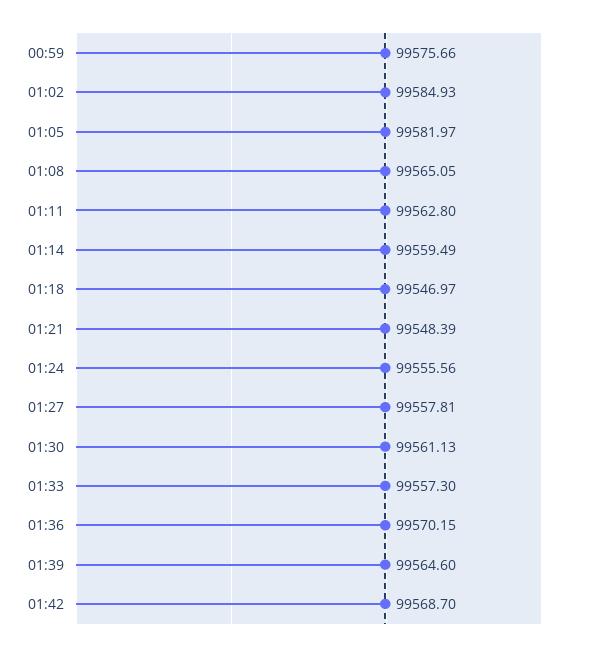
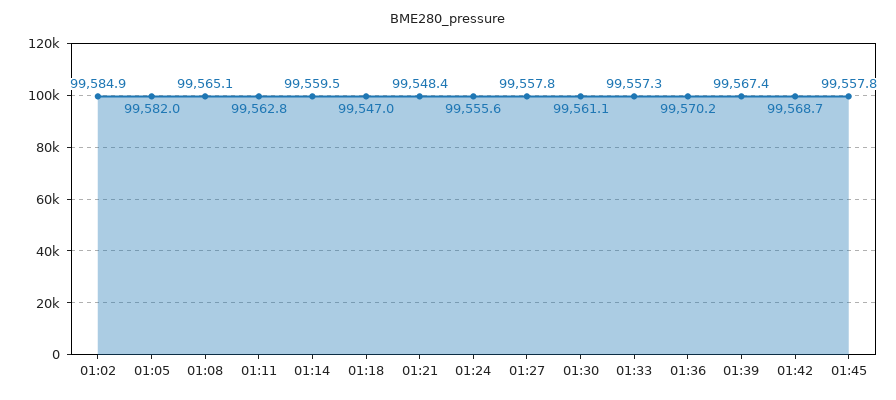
00:59: 99575.66 -> none
01:39: 99564.6 -> 99567.4
01:45: none -> 99557.8

